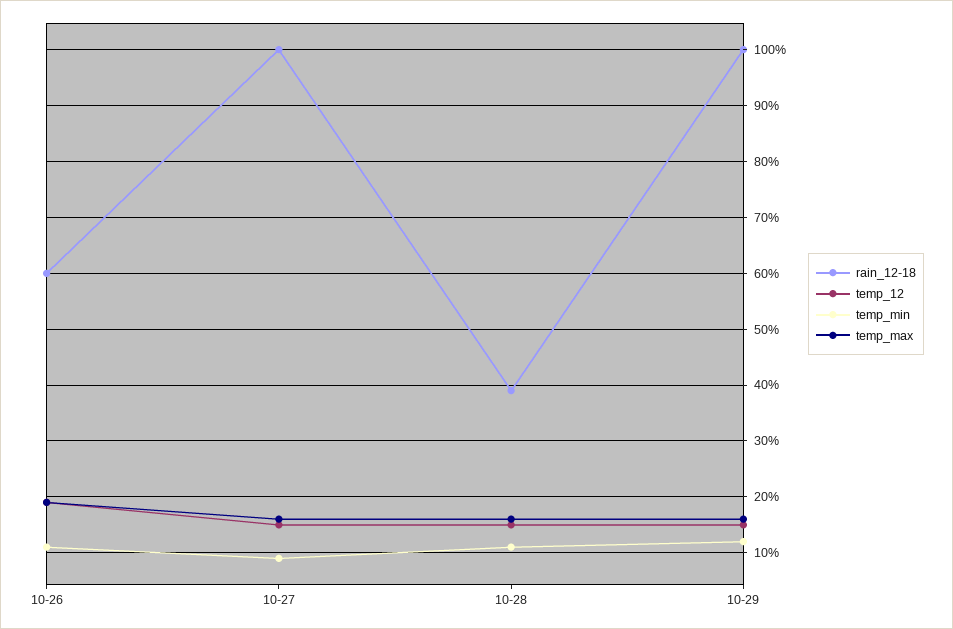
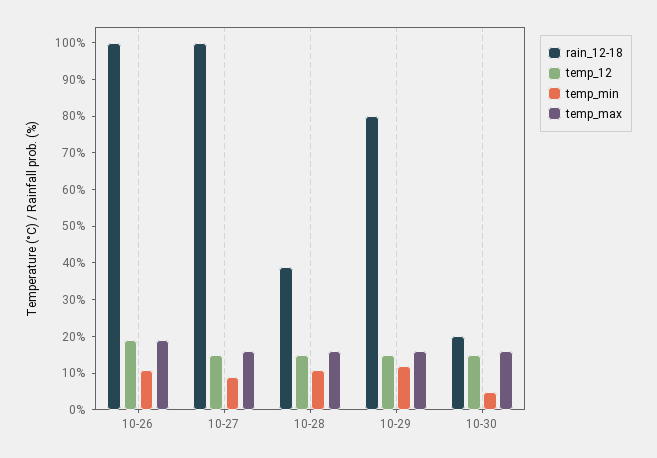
rain_12-18, 10-26: 60 -> 100
rain_12-18, 10-29: 100 -> 80
rain_12-18, 10-30: none -> 20
temp_12, 10-30: none -> 15
temp_min, 10-30: none -> 5
temp_max, 10-30: none -> 15

